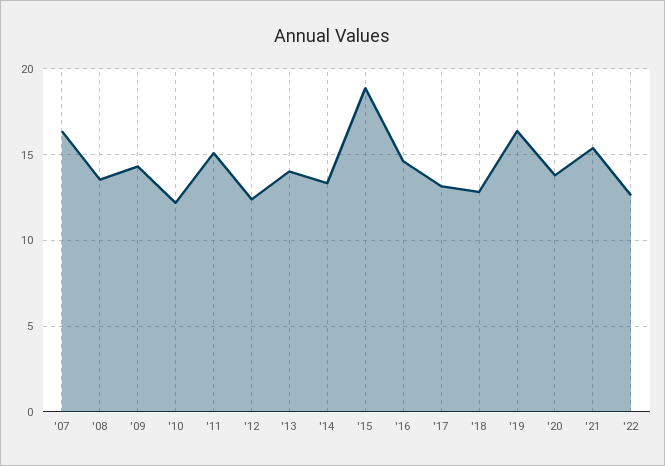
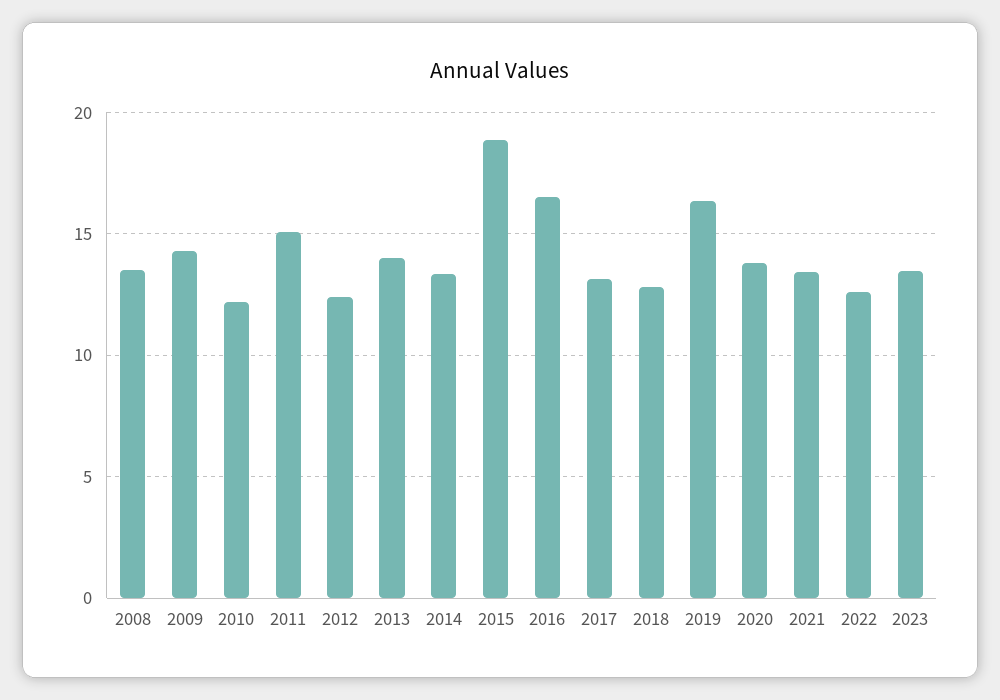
'07: 16.5 -> none
'16: 14.5 -> 16.5
'21: 15.5 -> 13.5
2023: none -> 13.5

